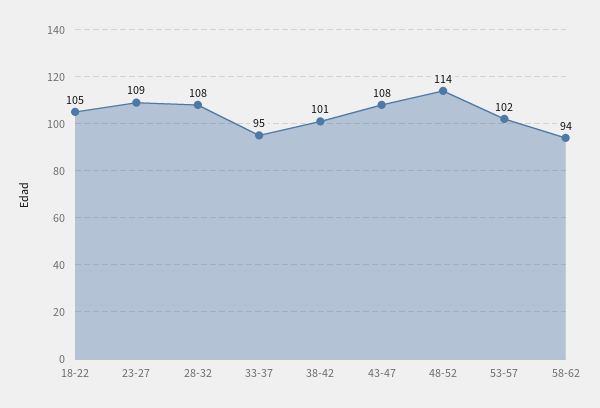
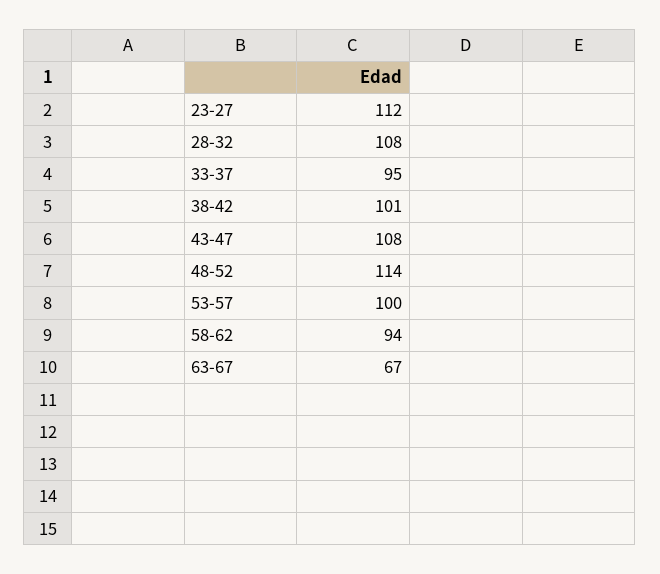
18-22: 105 -> none
23-27: 109 -> 112
53-57: 102 -> 100
63-67: none -> 67

